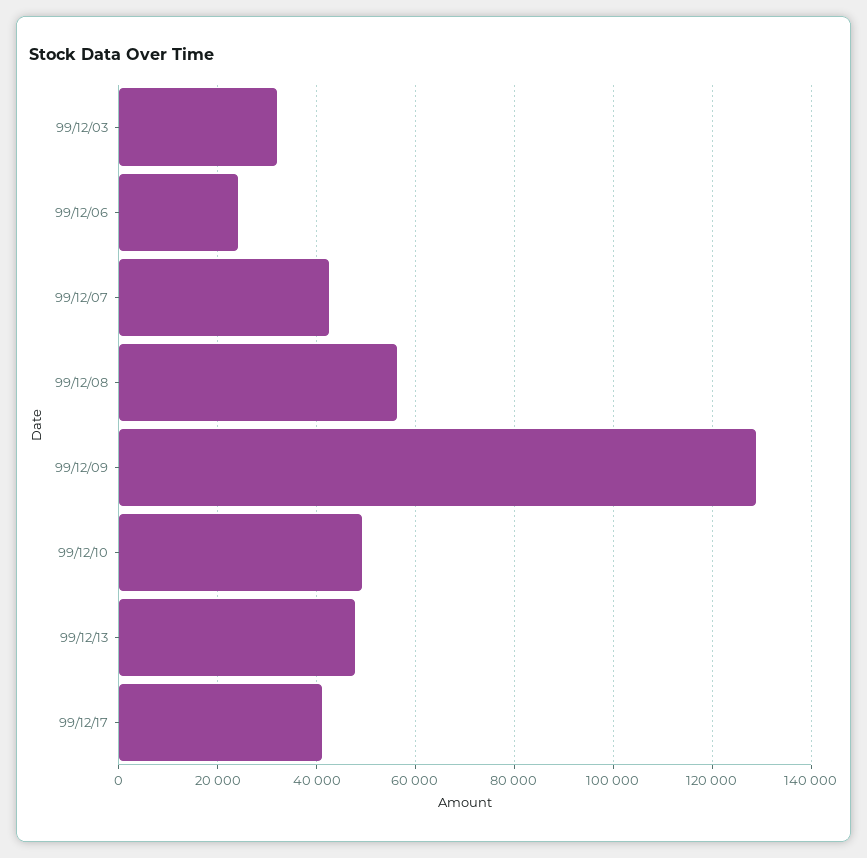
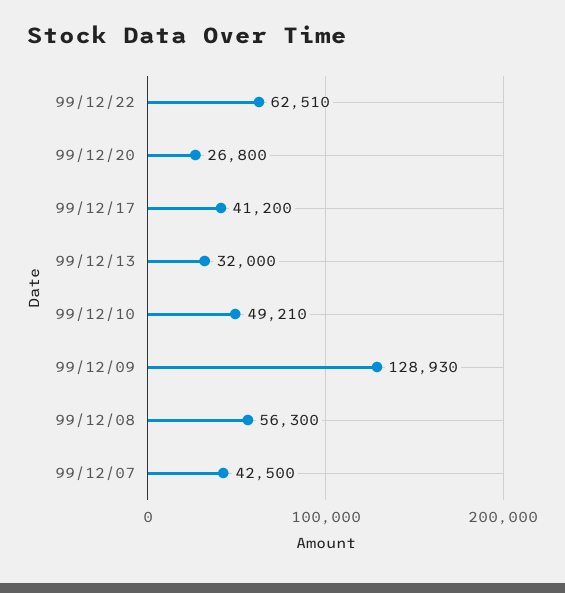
99/12/03: 32000 -> none
99/12/06: 24000 -> none
99/12/13: 48000 -> 32000
99/12/22: none -> 62510
99/12/20: none -> 26800

